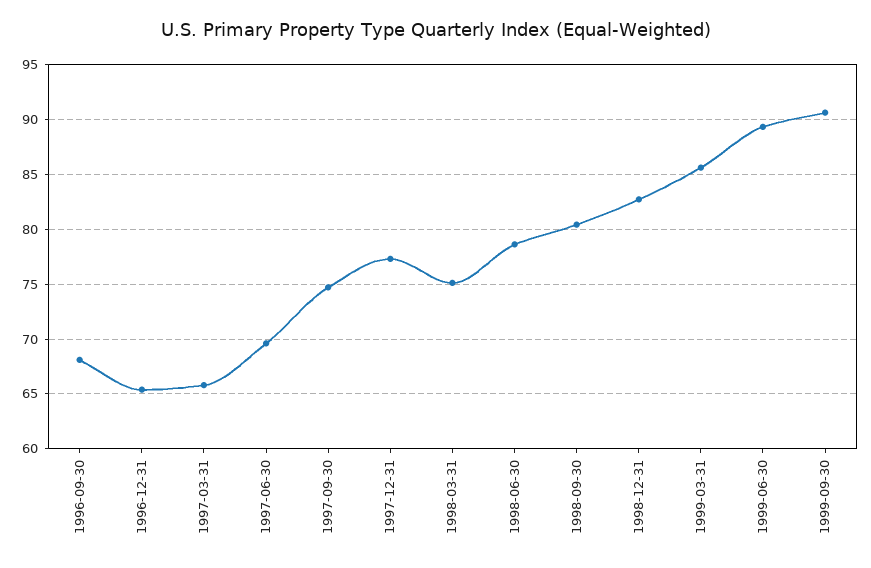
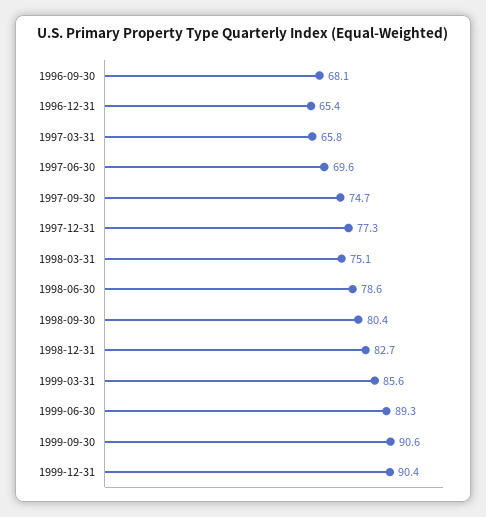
1999-12-31: none -> 90.4

